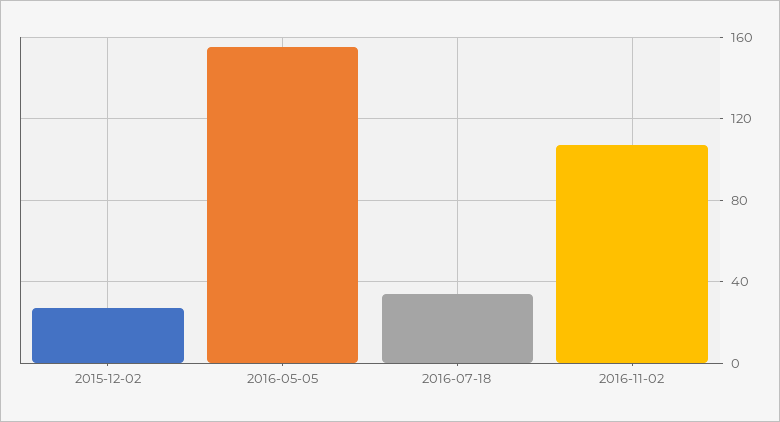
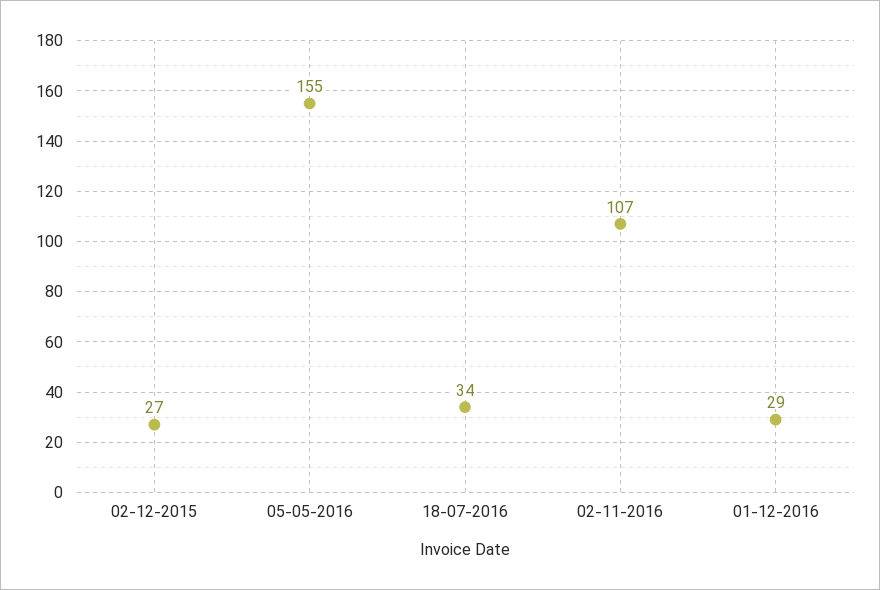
01-12-2016: none -> 29

